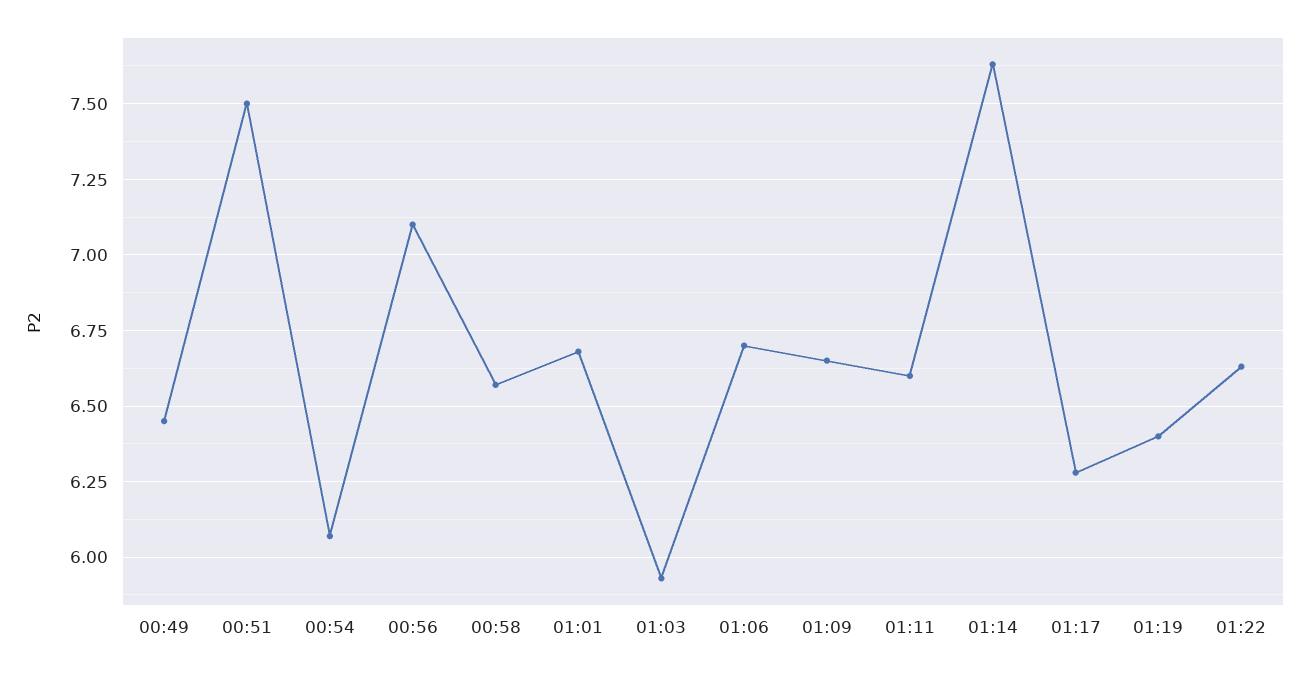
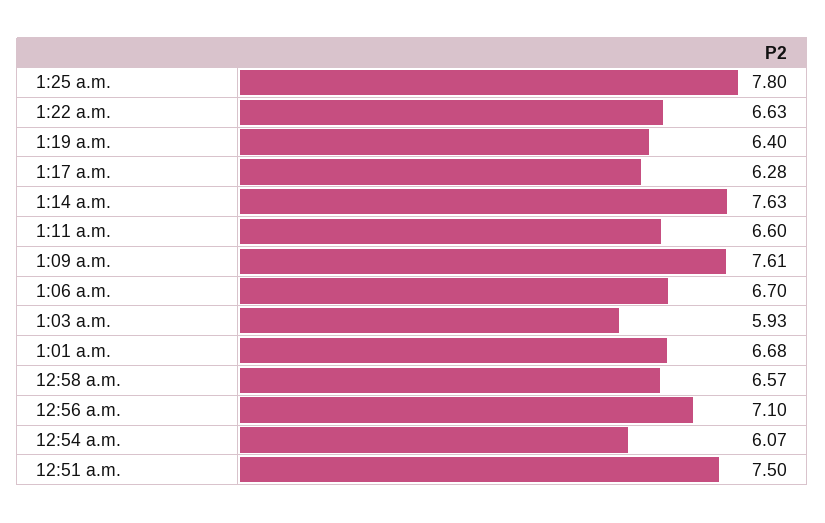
00:49: 6.45 -> none
01:09: 6.65 -> 7.61
1:25 a.m.: none -> 7.8

